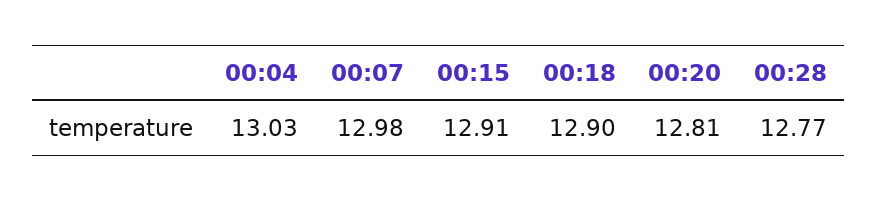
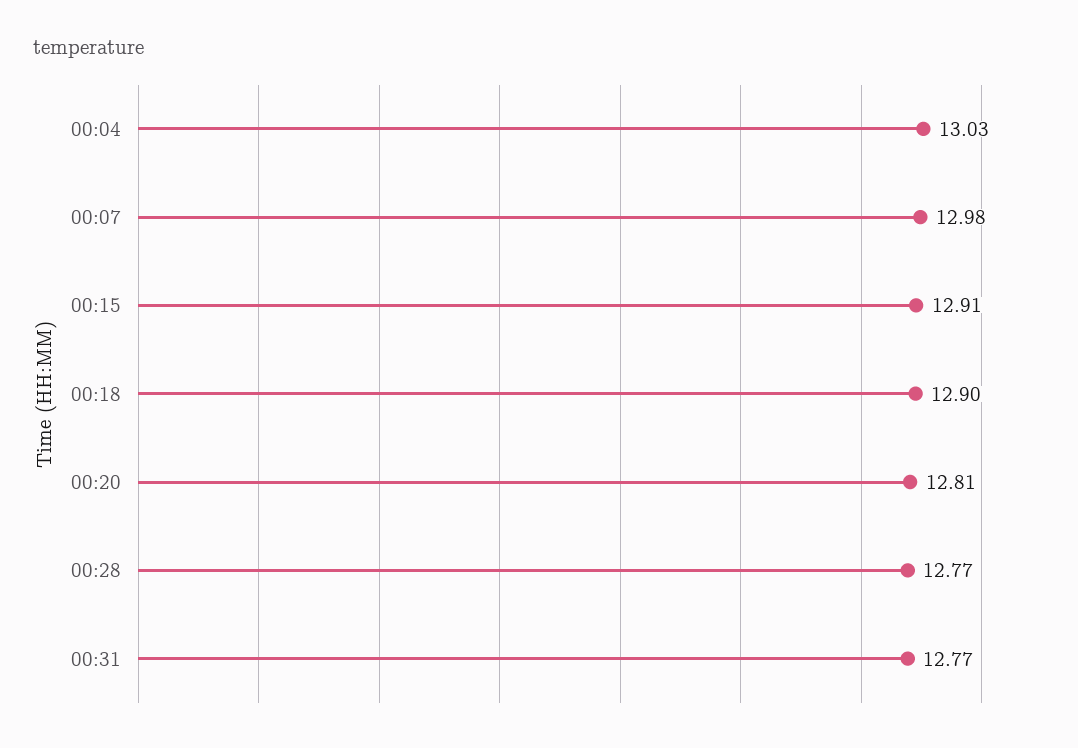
00:31: none -> 12.77

